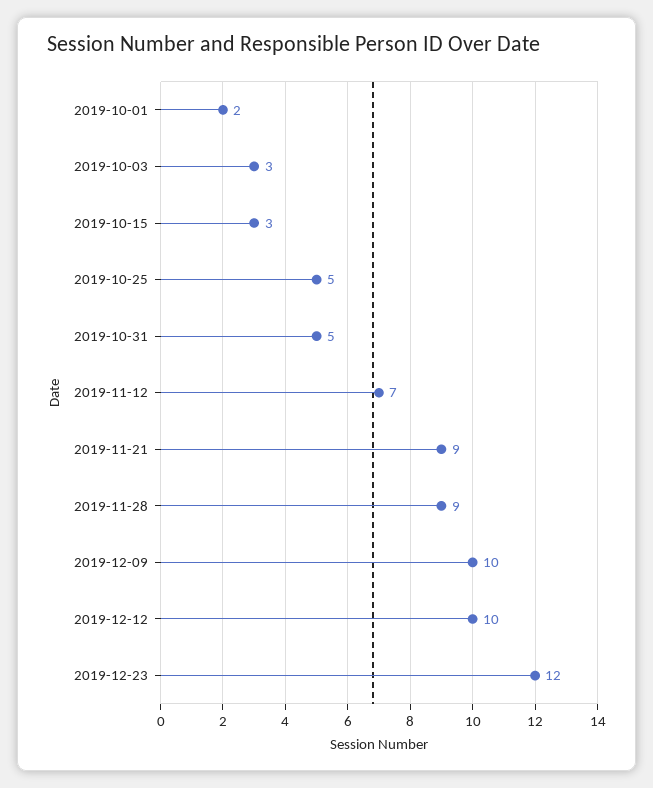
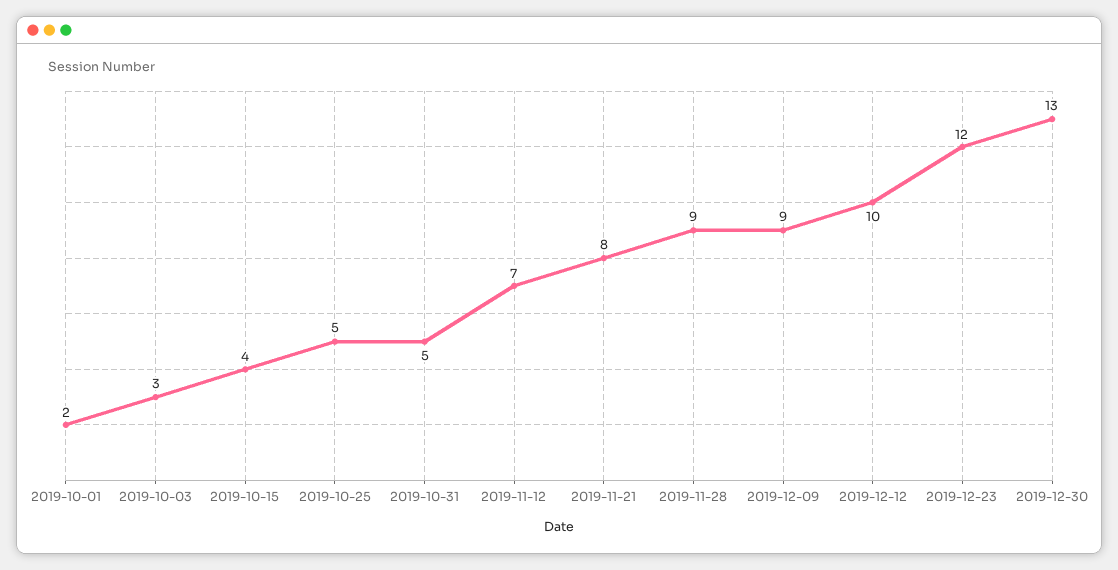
2019-10-15: 3 -> 4
2019-11-21: 9 -> 8
2019-12-09: 10 -> 9
2019-12-30: none -> 13

